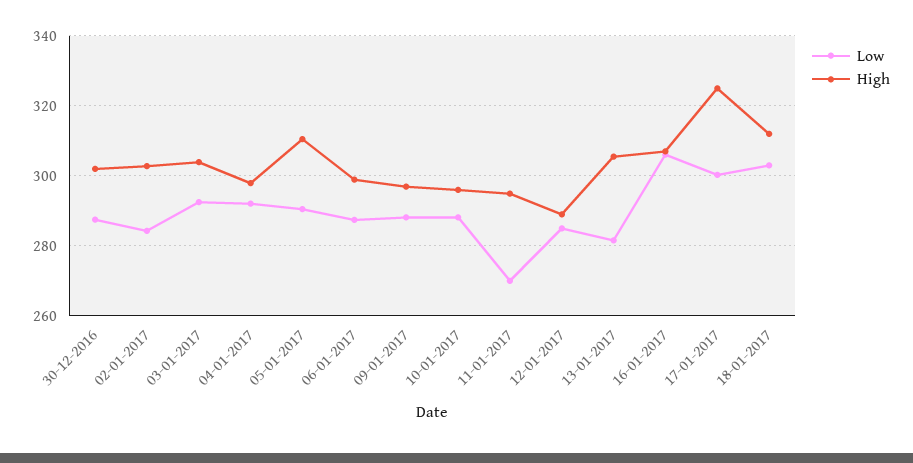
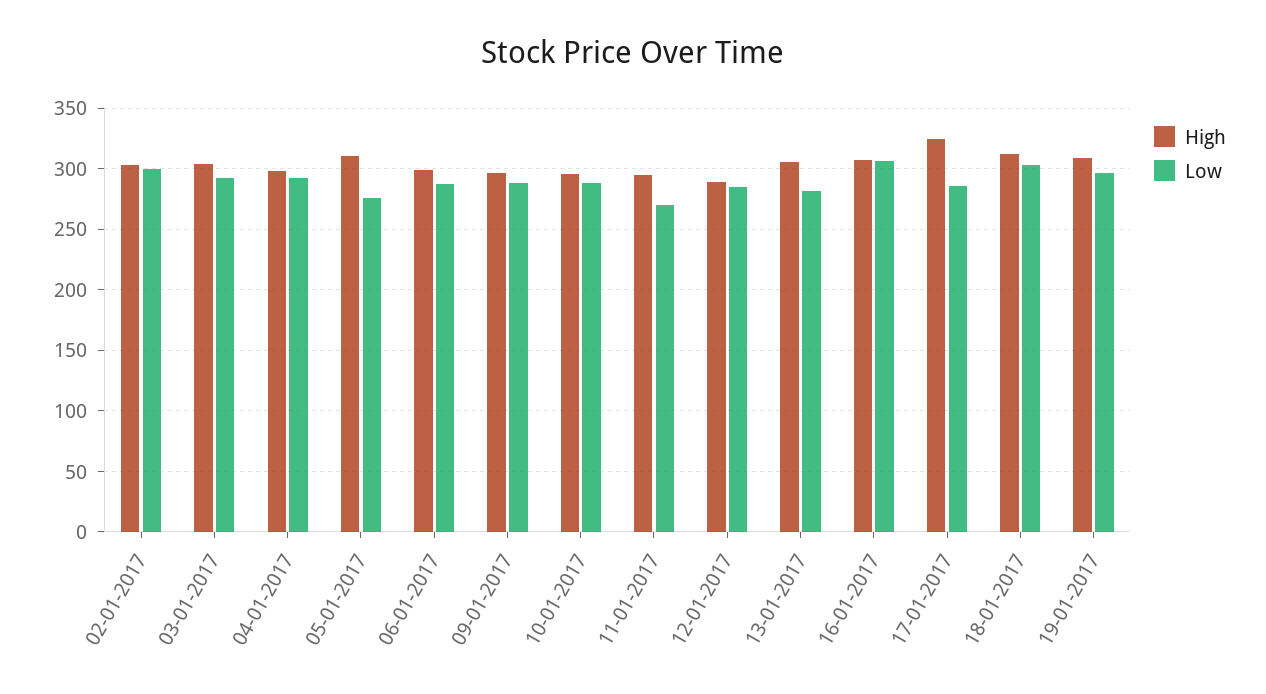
Low, 30-12-2016: 288 -> none
High, 30-12-2016: 302 -> none
Low, 02-01-2017: 284 -> 300
Low, 05-01-2017: 290 -> 275
Low, 17-01-2017: 300 -> 285
High, 19-01-2017: none -> 310
Low, 19-01-2017: none -> 295

